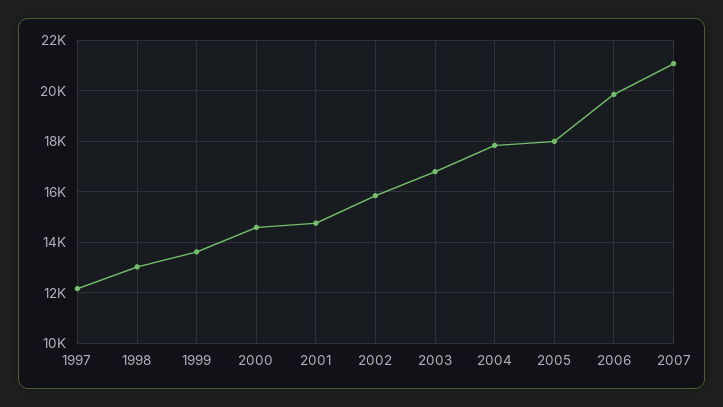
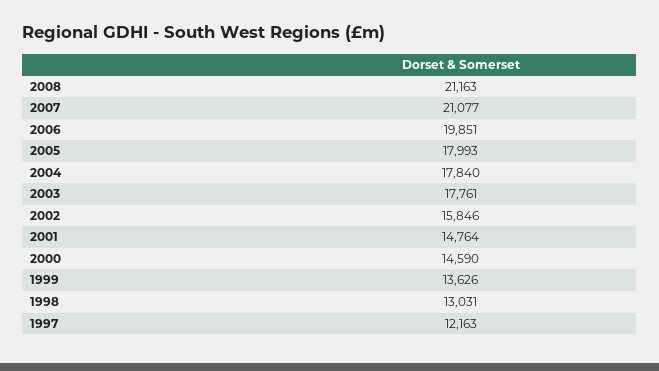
2003: 16750 -> 17761
2008: none -> 21163

